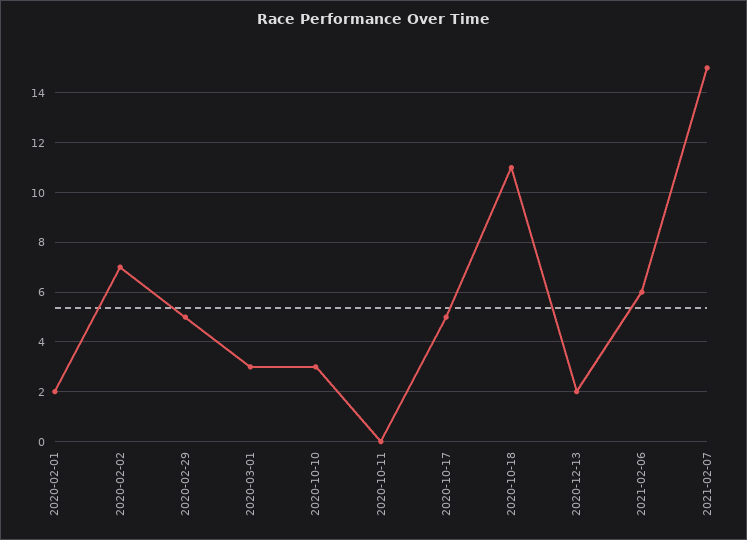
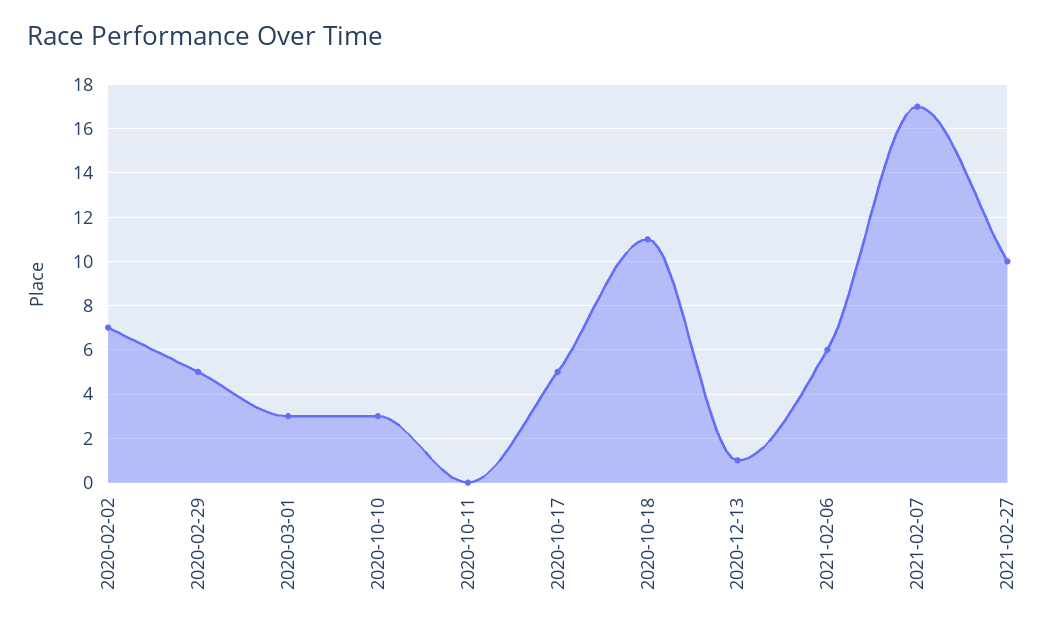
2020-02-01: 2 -> none
2020-12-13: 2 -> 1
2021-02-07: 15 -> 17
2021-02-27: none -> 10

